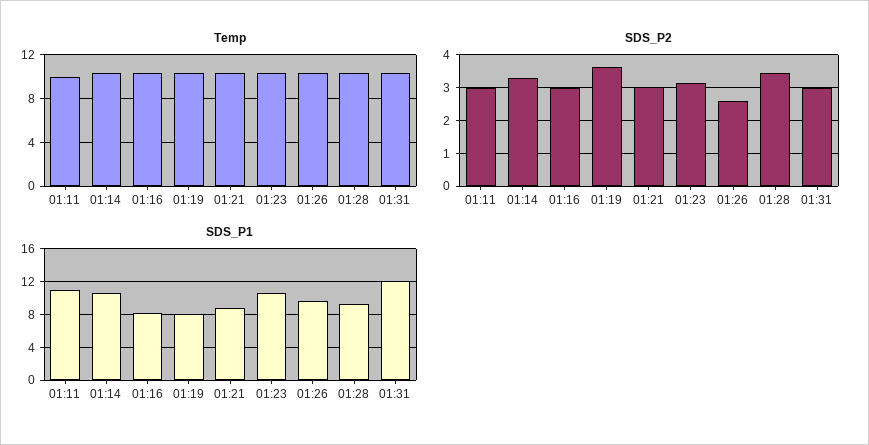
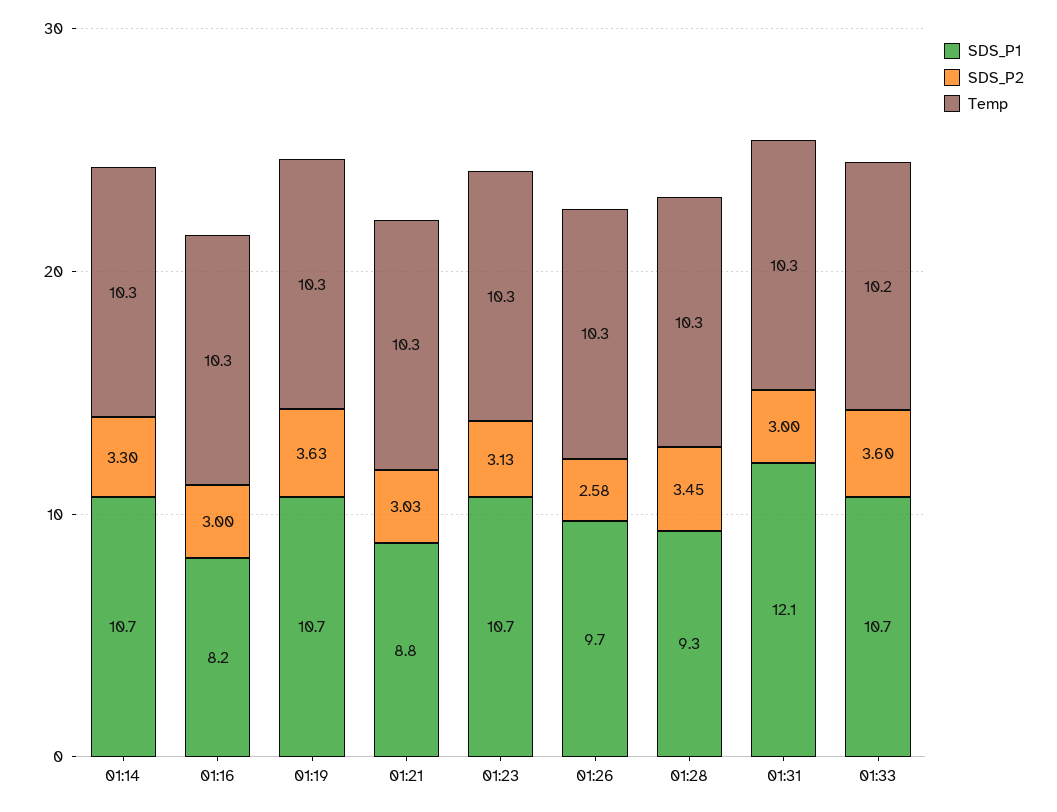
Temp, 01:11: 10 -> none
SDS_P2, 01:11: 3 -> none
SDS_P1, 01:11: 11 -> none
SDS_P1, 01:19: 8 -> 10.7
SDS_P1, 01:33: none -> 10.7
SDS_P2, 01:33: none -> 3.6
Temp, 01:33: none -> 10.2

